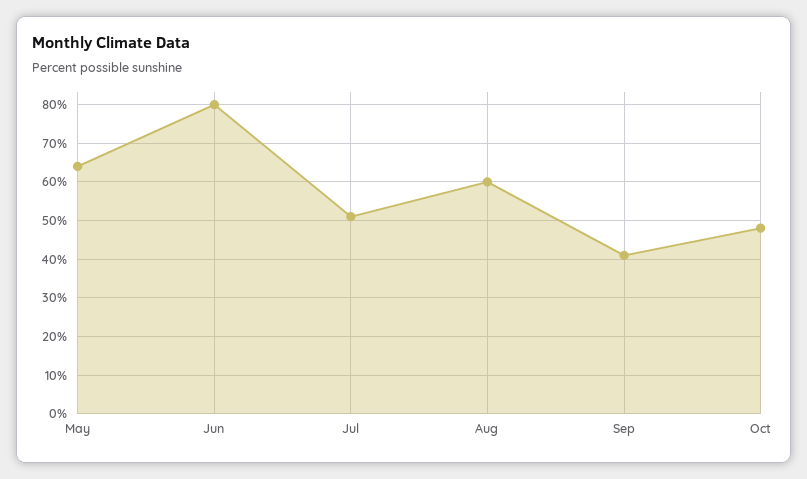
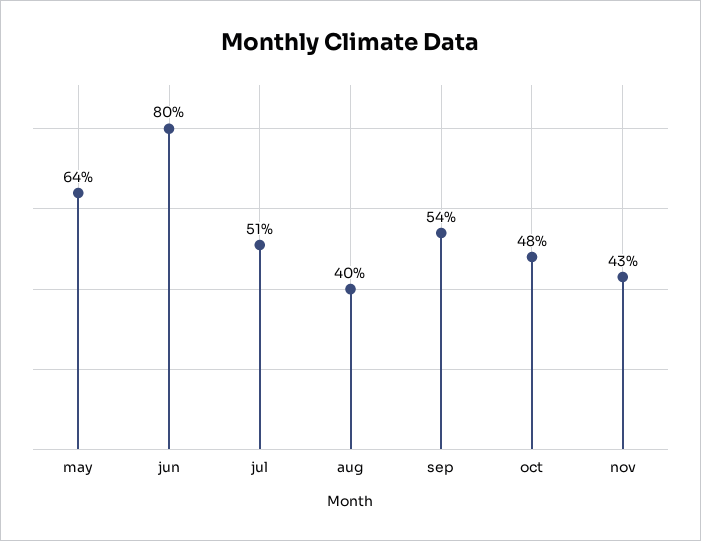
Aug: 60 -> 40
Sep: 40 -> 54
nov: none -> 43

